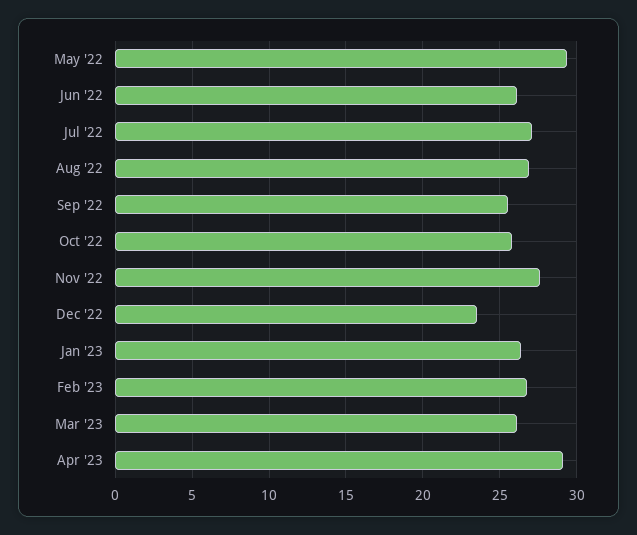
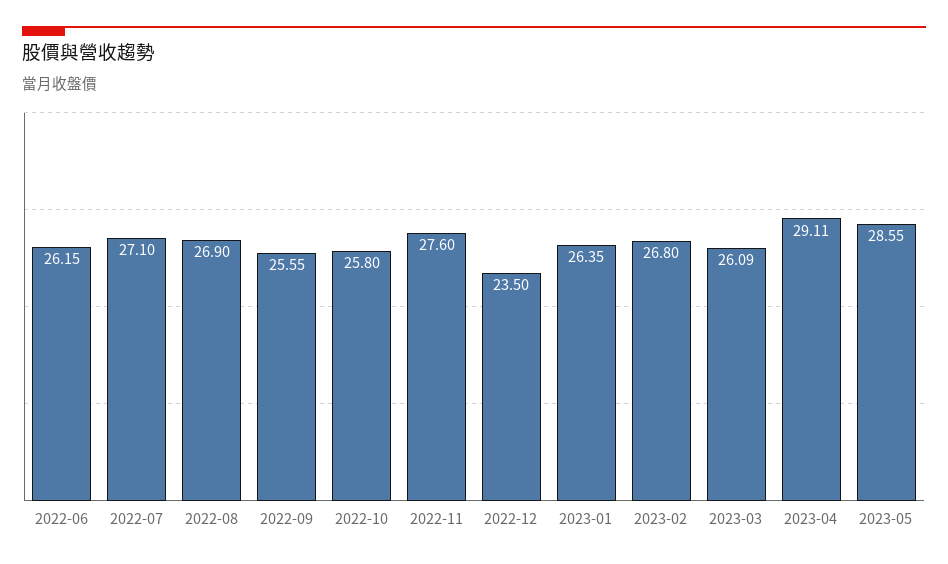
May '22: 29.5 -> none
2023-05: none -> 28.55

